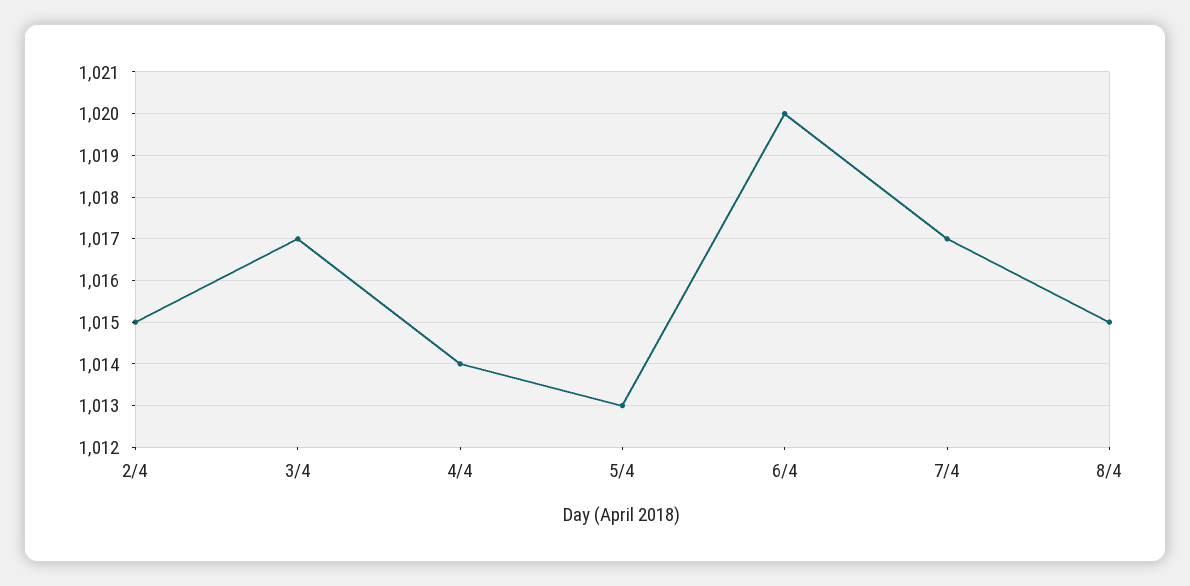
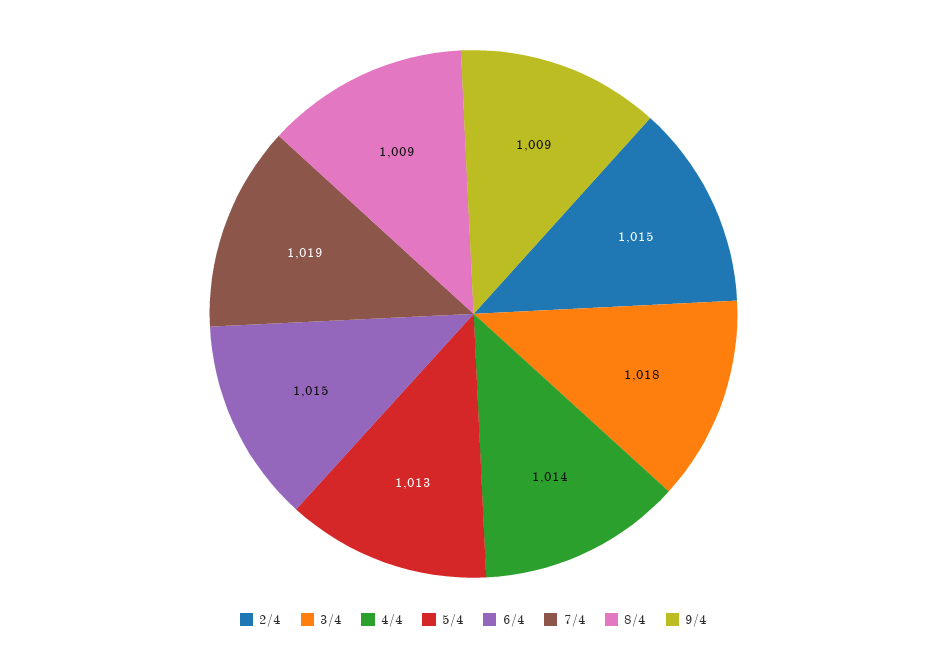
3/4: 1017 -> 1018
6/4: 1020 -> 1015
7/4: 1017 -> 1019
8/4: 1015 -> 1009
9/4: none -> 1009

